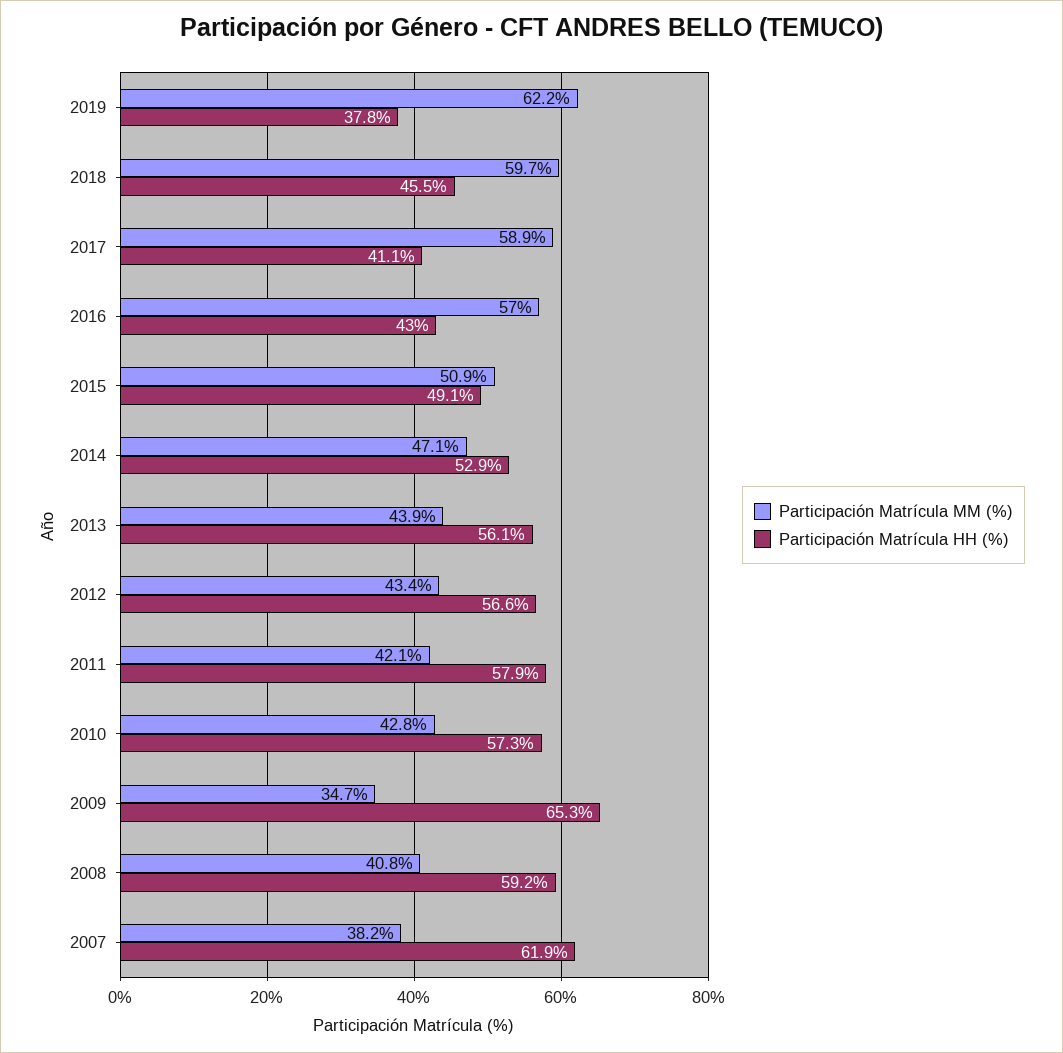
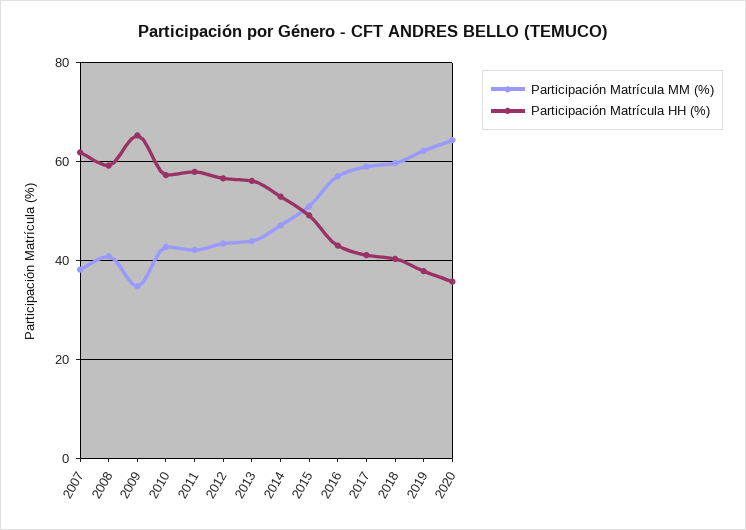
Participación Matrícula HH (%), 2018: 45.5 -> 40
Participación Matrícula MM (%), 2020: none -> 64
Participación Matrícula HH (%), 2020: none -> 36

